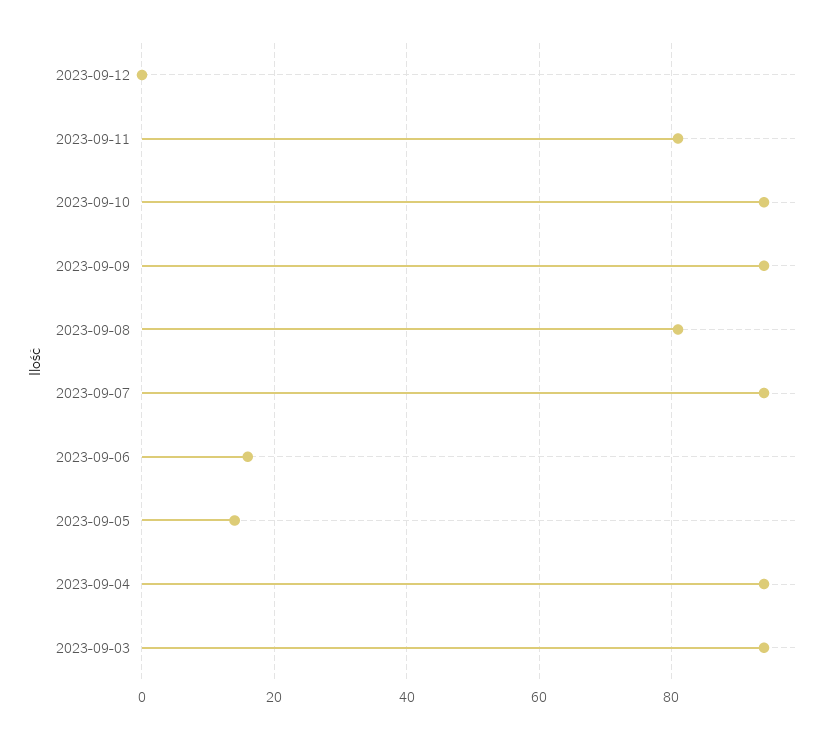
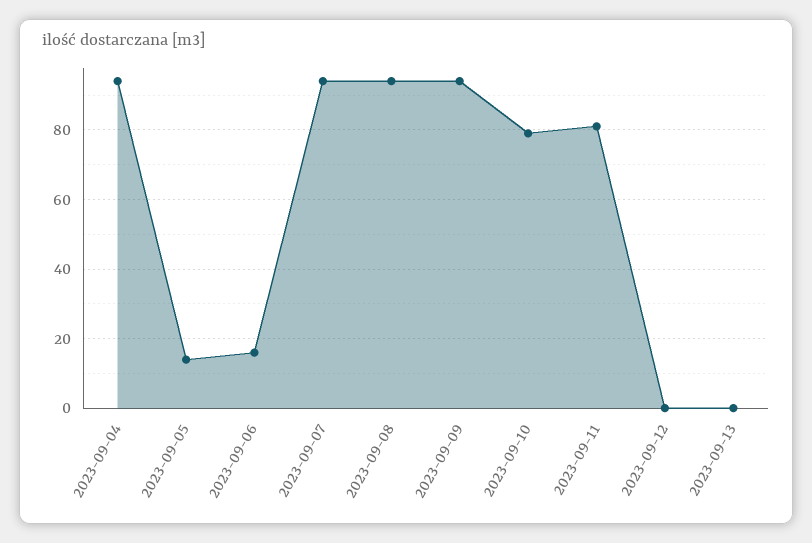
2023-09-10: 95 -> 80
2023-09-08: 80 -> 95
2023-09-03: 95 -> none
2023-09-13: none -> 0

